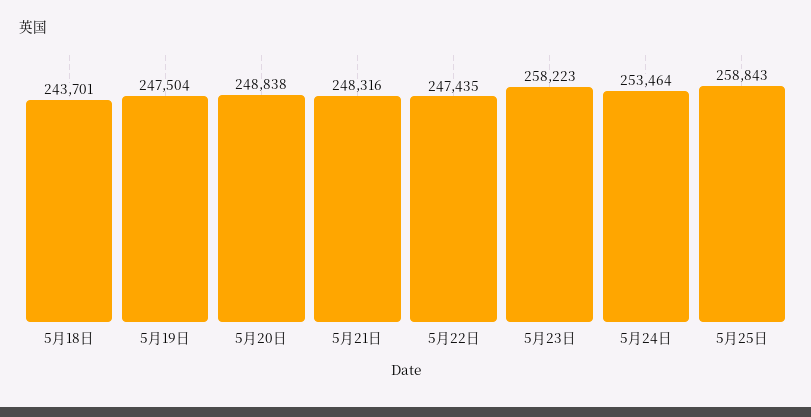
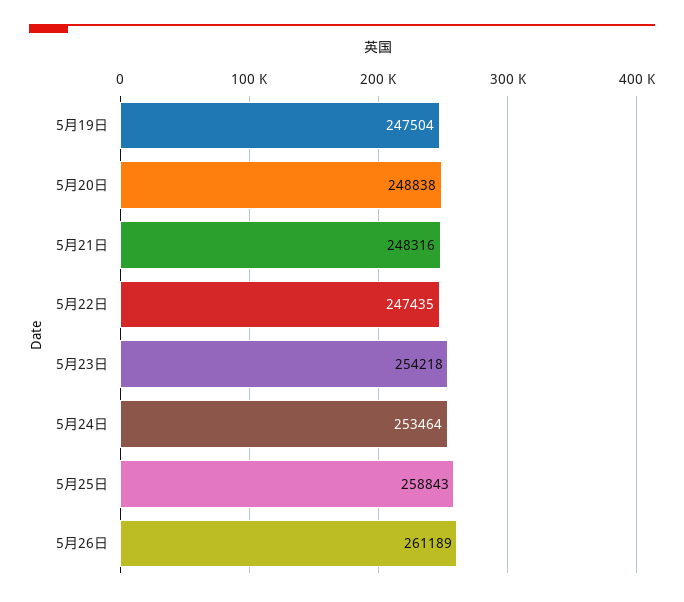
5月18日: 243701 -> none
5月23日: 258223 -> 254218
5月26日: none -> 261189

